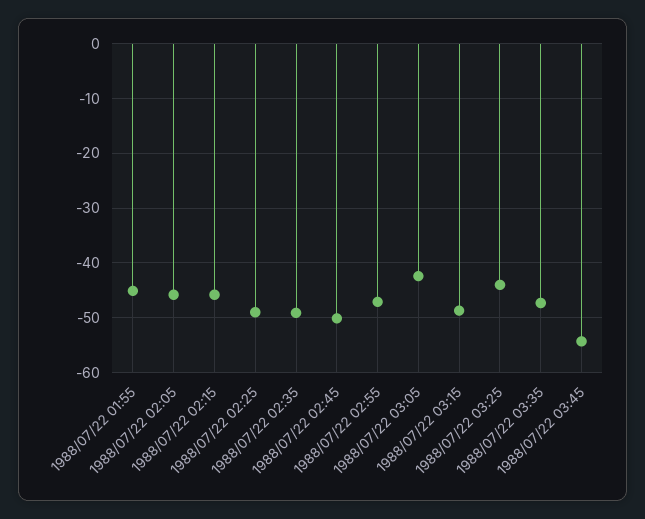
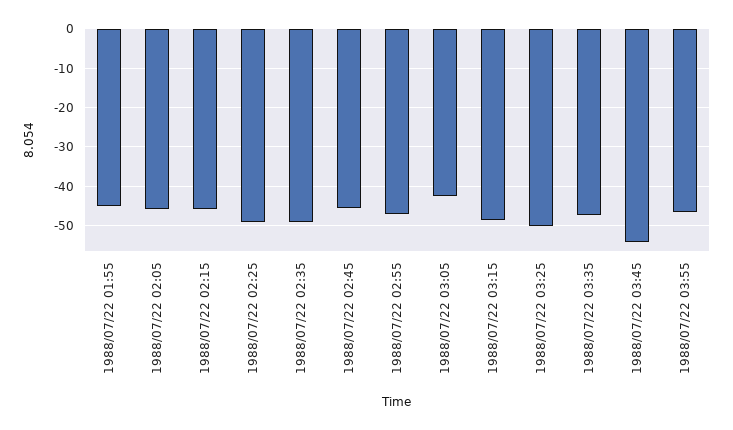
1988/07/22 02:45: -50 -> -46
1988/07/22 03:25: -44 -> -50
1988/07/22 03:55: none -> -46

